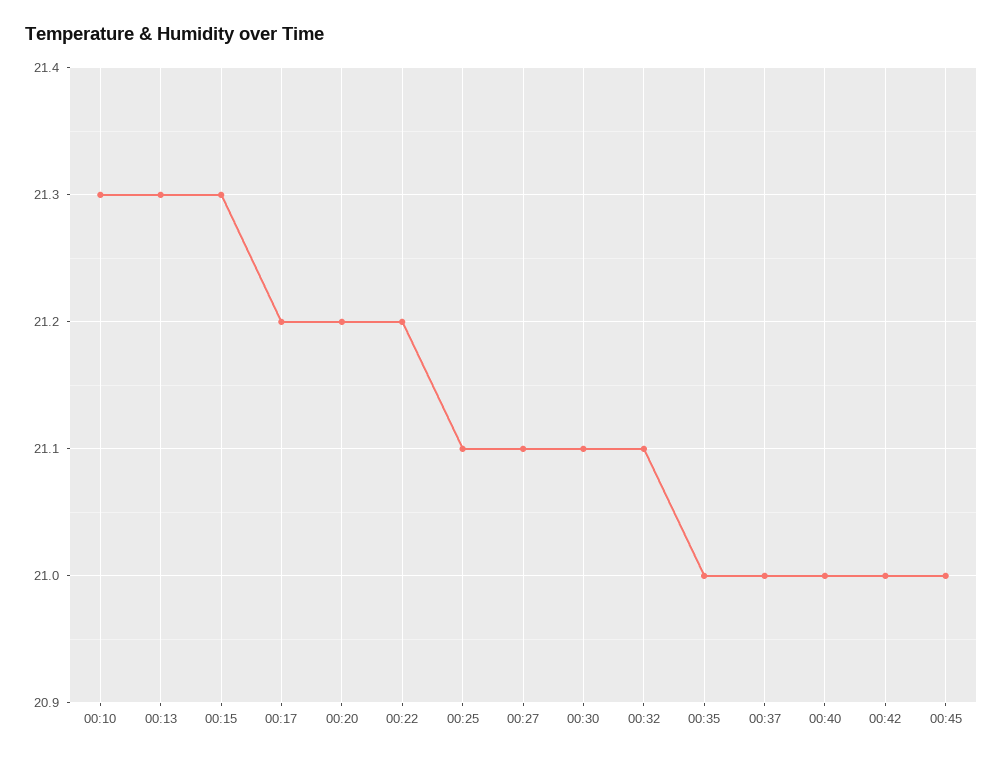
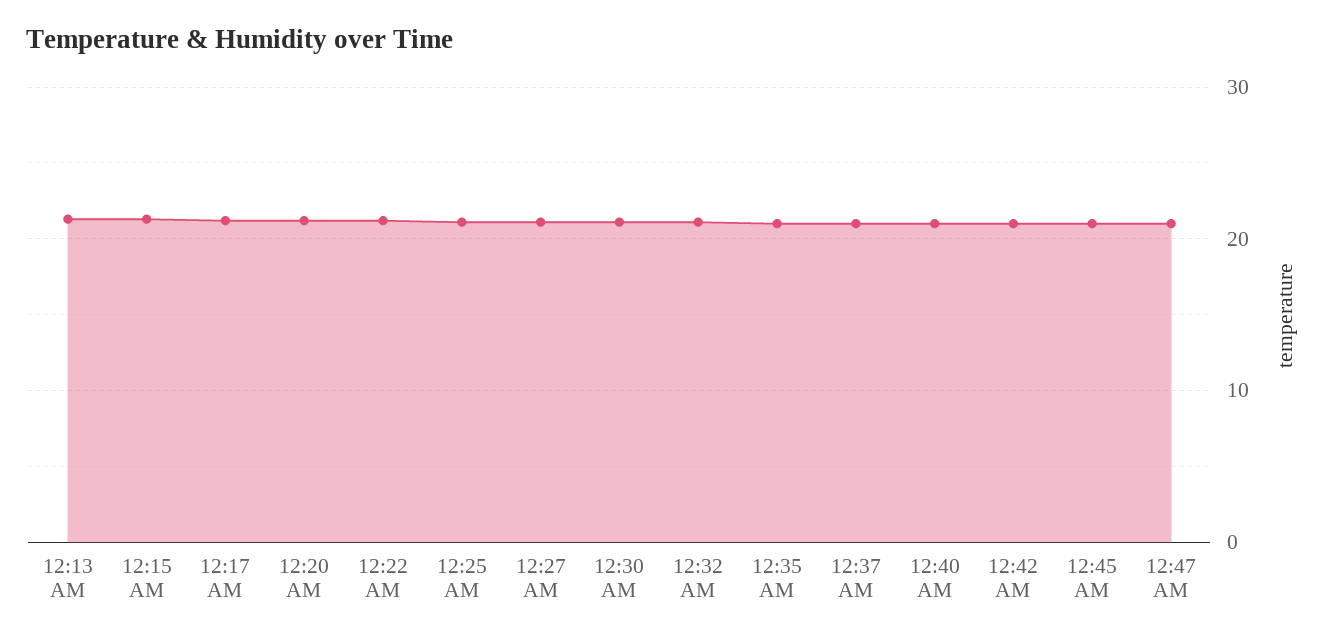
00:10: 21.3 -> none
12:47 AM: none -> 21

